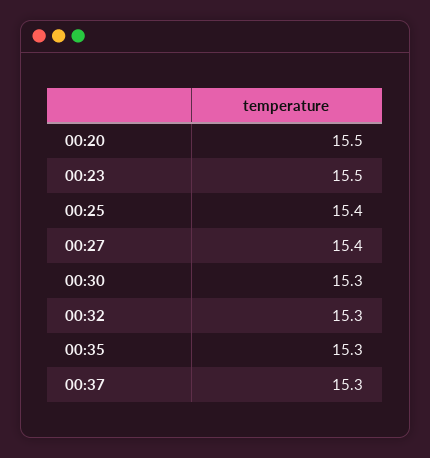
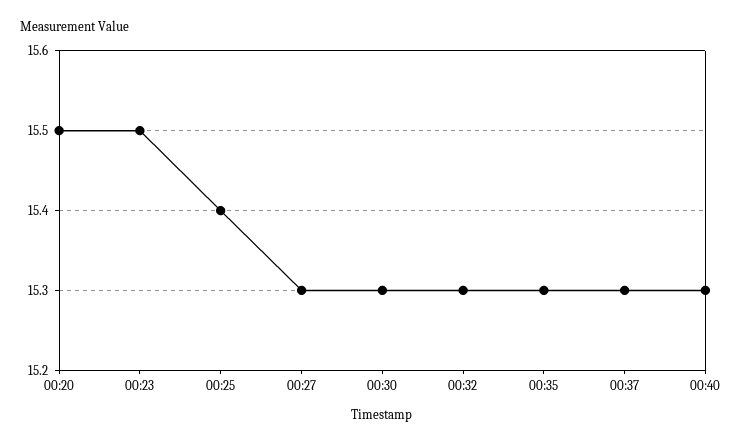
00:27: 15.4 -> 15.3
00:40: none -> 15.3

